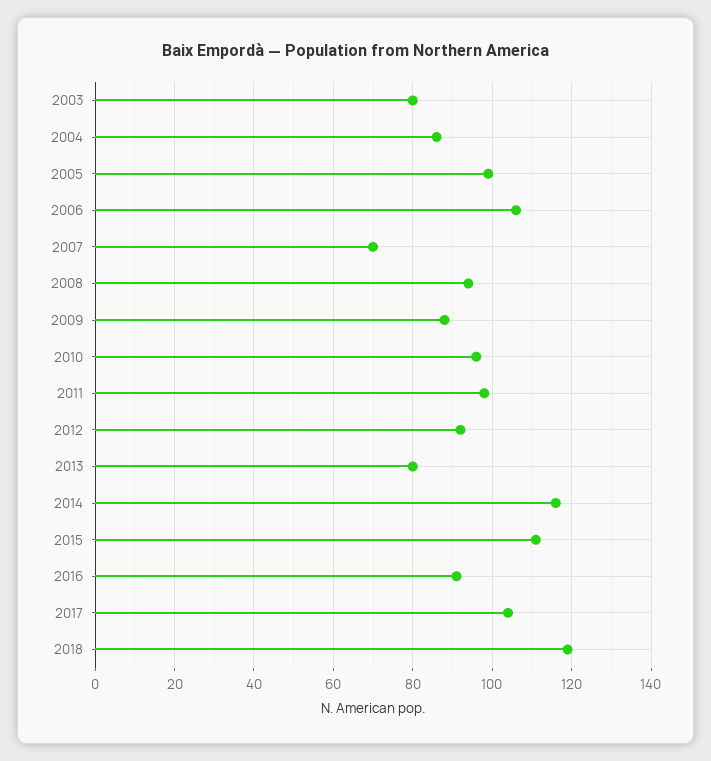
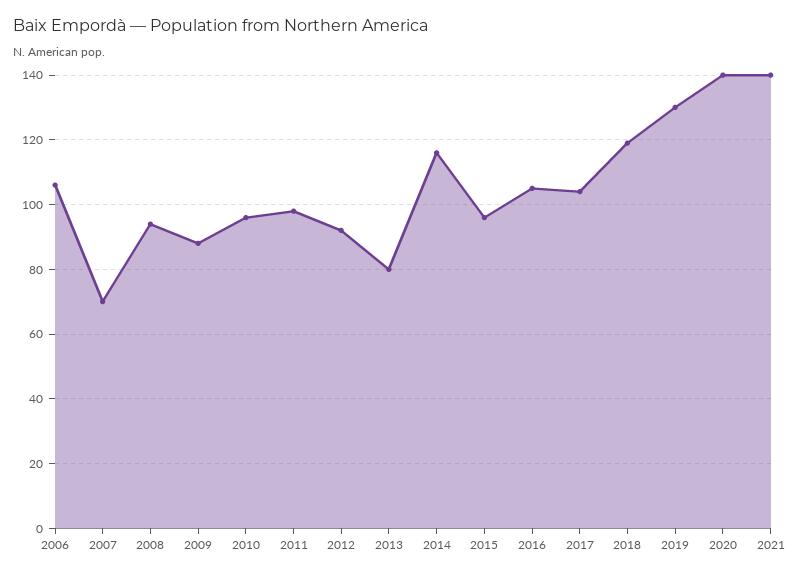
2003: 80 -> none
2004: 85 -> none
2005: 100 -> none
2015: 110 -> 95
2016: 90 -> 105
2019: none -> 130
2020: none -> 140
2021: none -> 140

